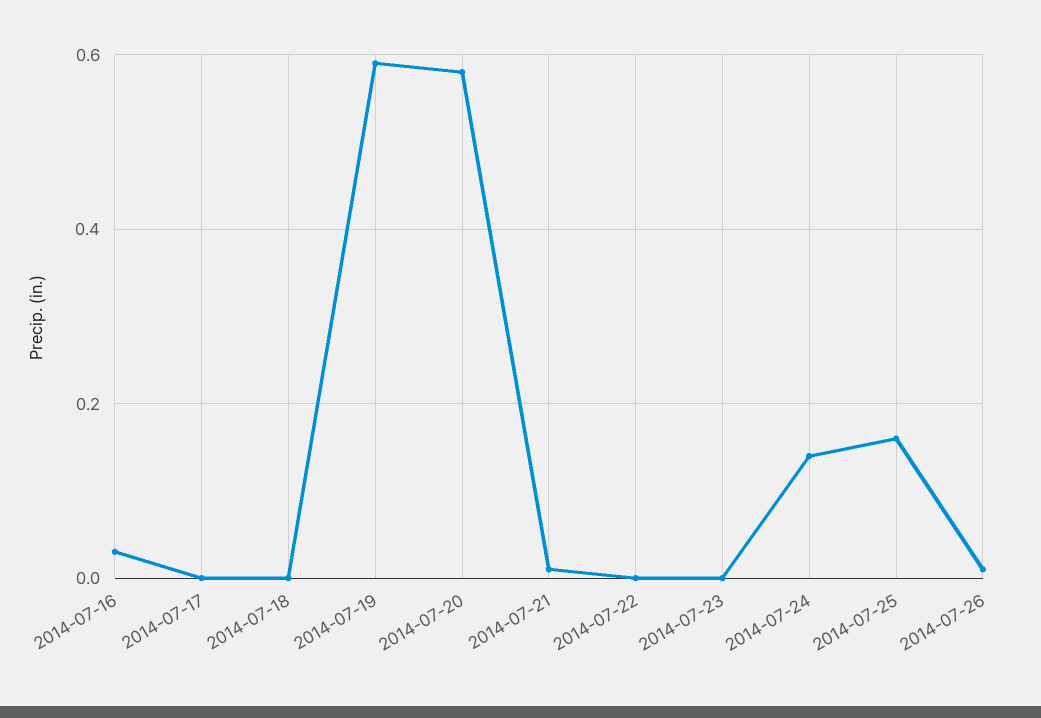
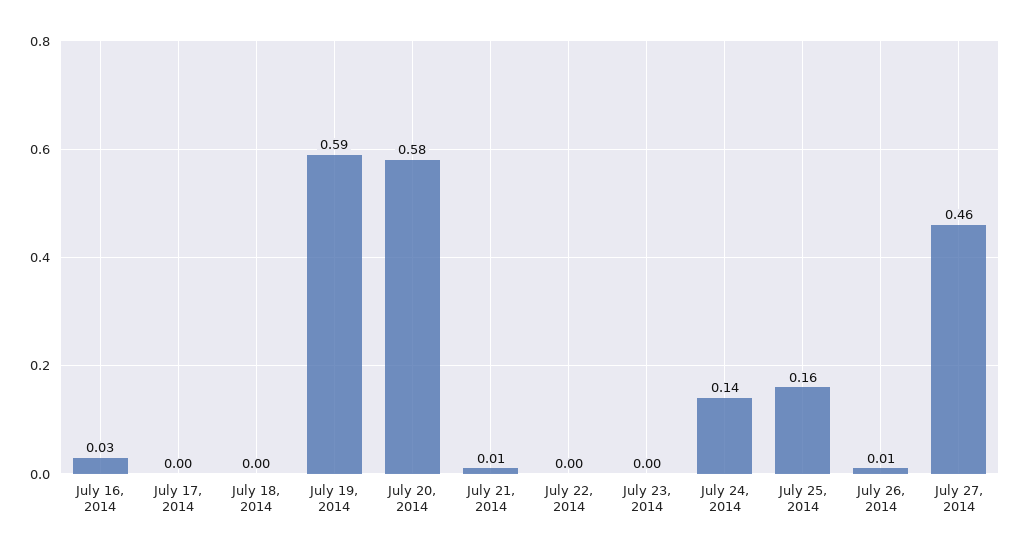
July 27, 2014: none -> 0.46

